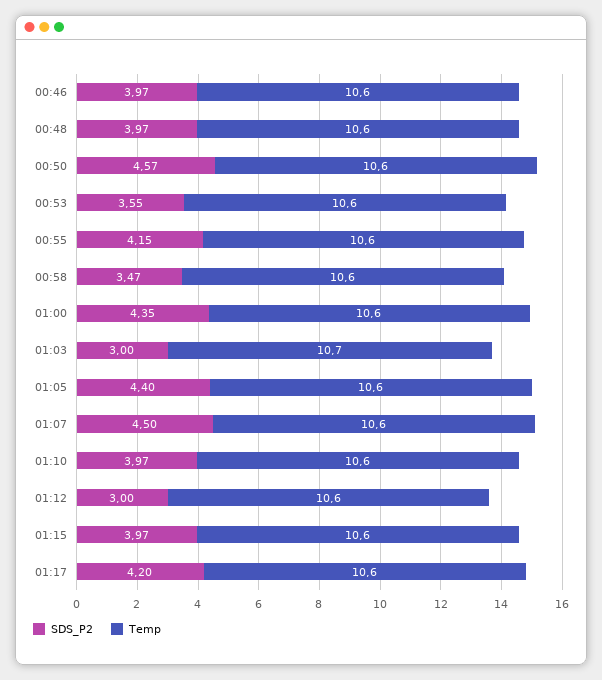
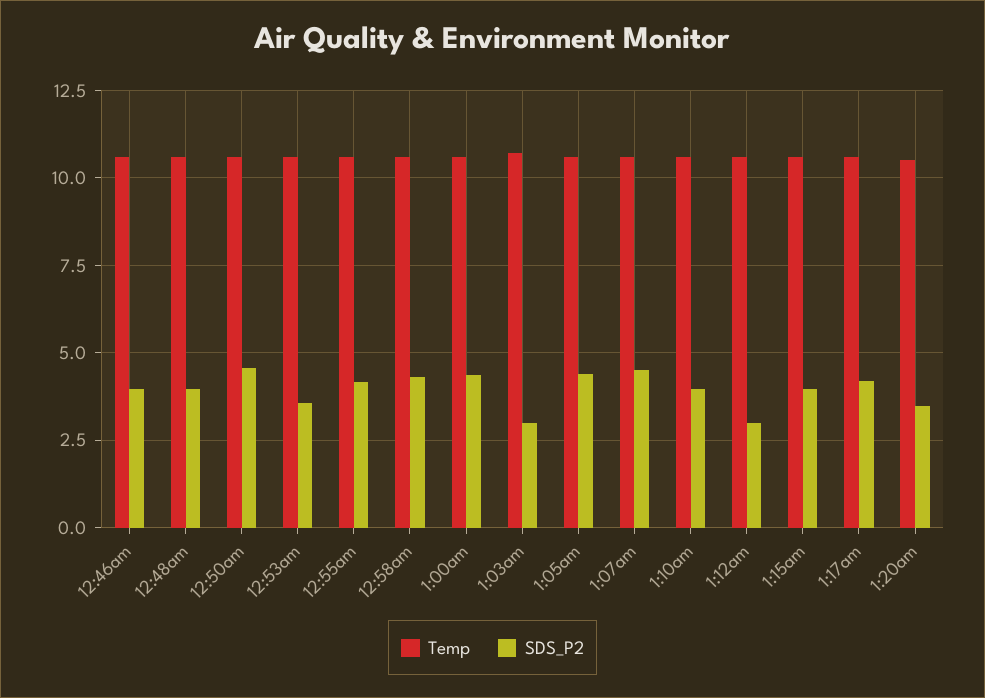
SDS_P2, 00:58: 3.47 -> 4.25
Temp, 1:20am: none -> 10.5
SDS_P2, 1:20am: none -> 3.5

